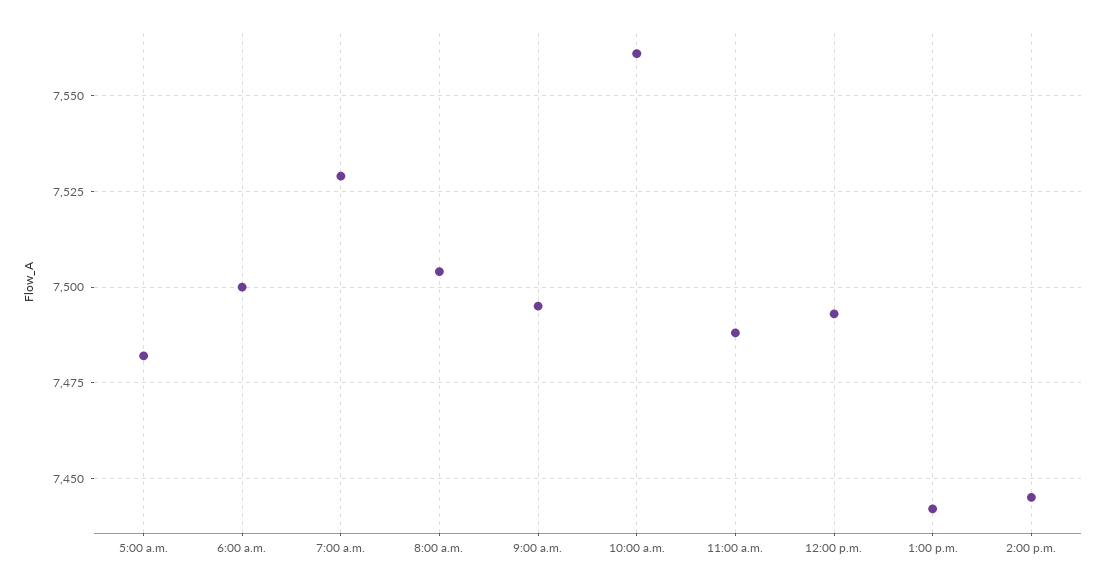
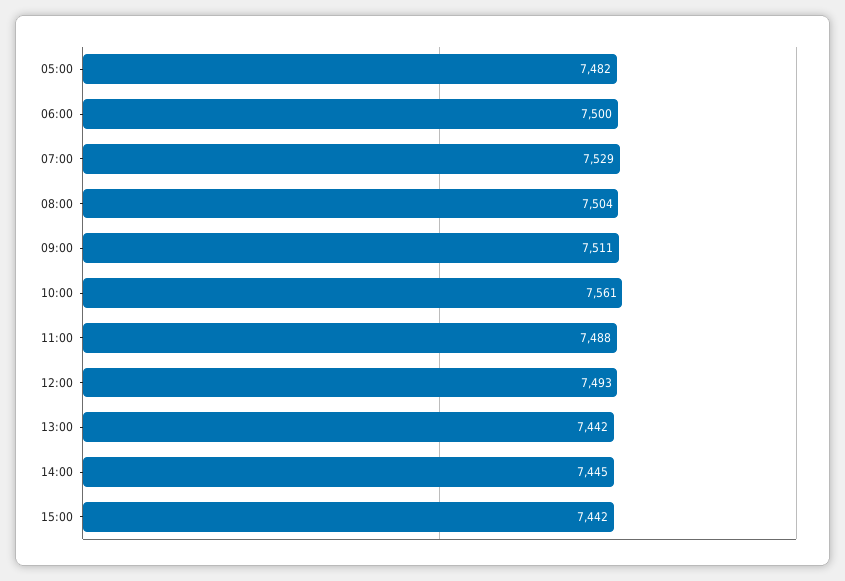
9:00 a.m.: 7495 -> 7511
15:00: none -> 7442

